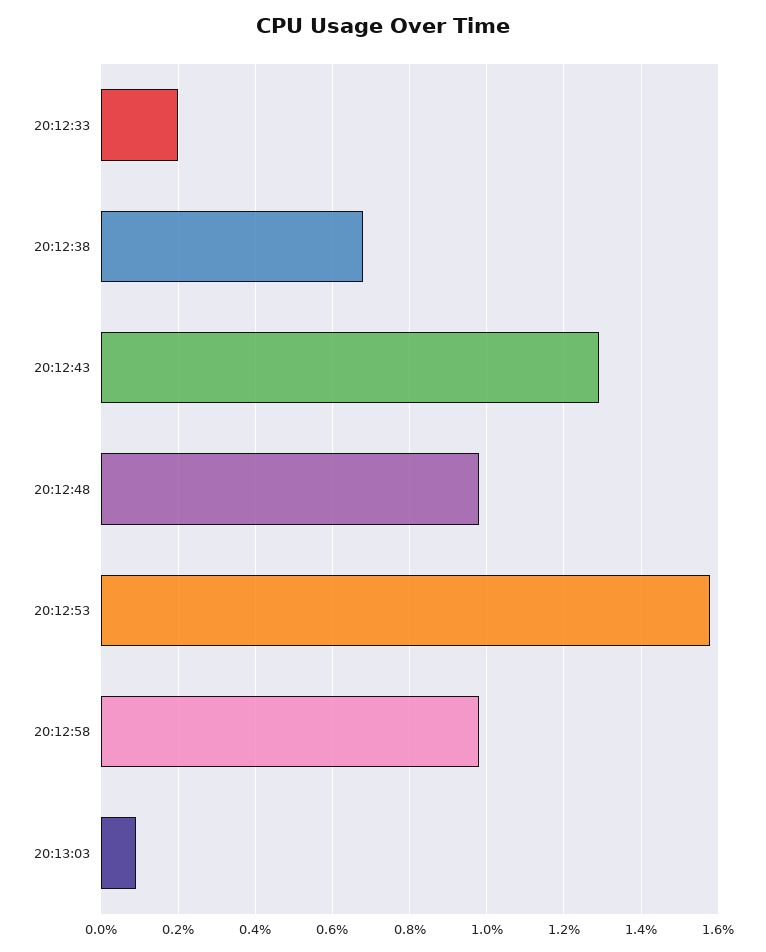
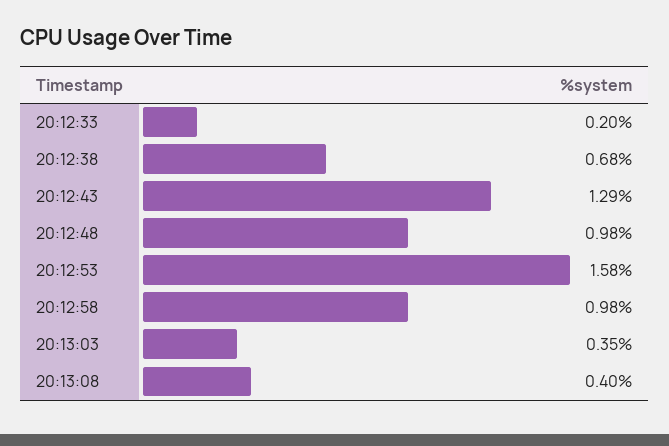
20:13:03: 0.1 -> 0.35
20:13:08: none -> 0.4

